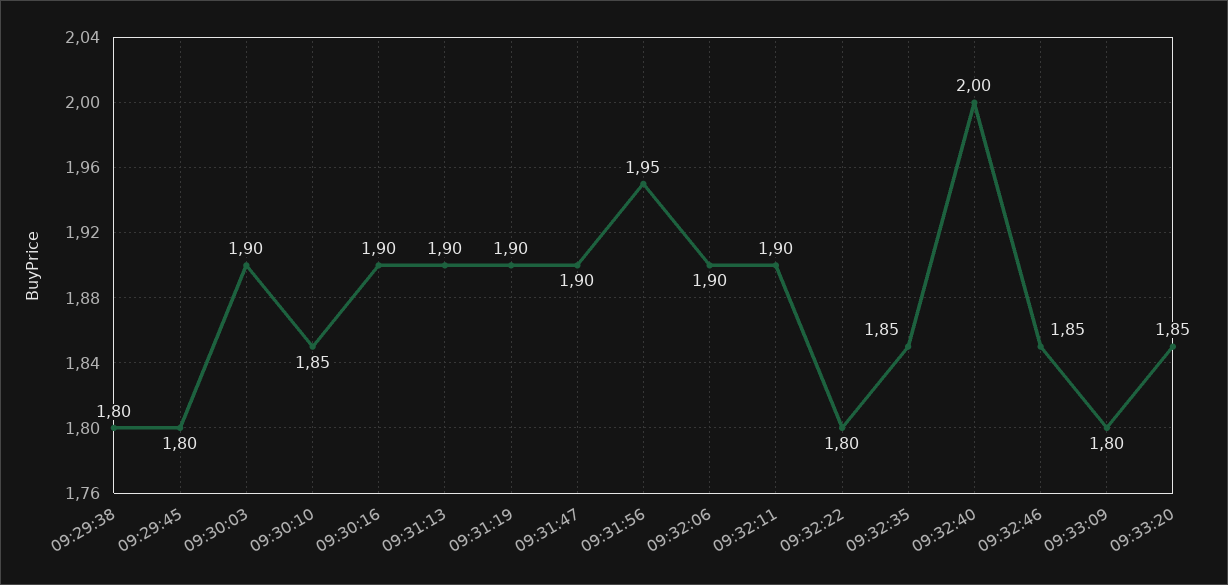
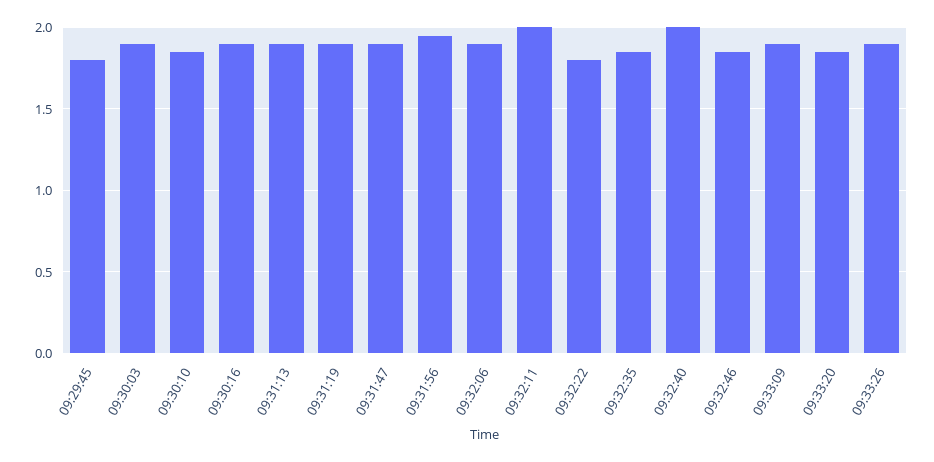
09:29:38: 1.8 -> none
09:32:11: 1.9 -> 2
09:33:09: 1.8 -> 1.9
09:33:26: none -> 1.9

